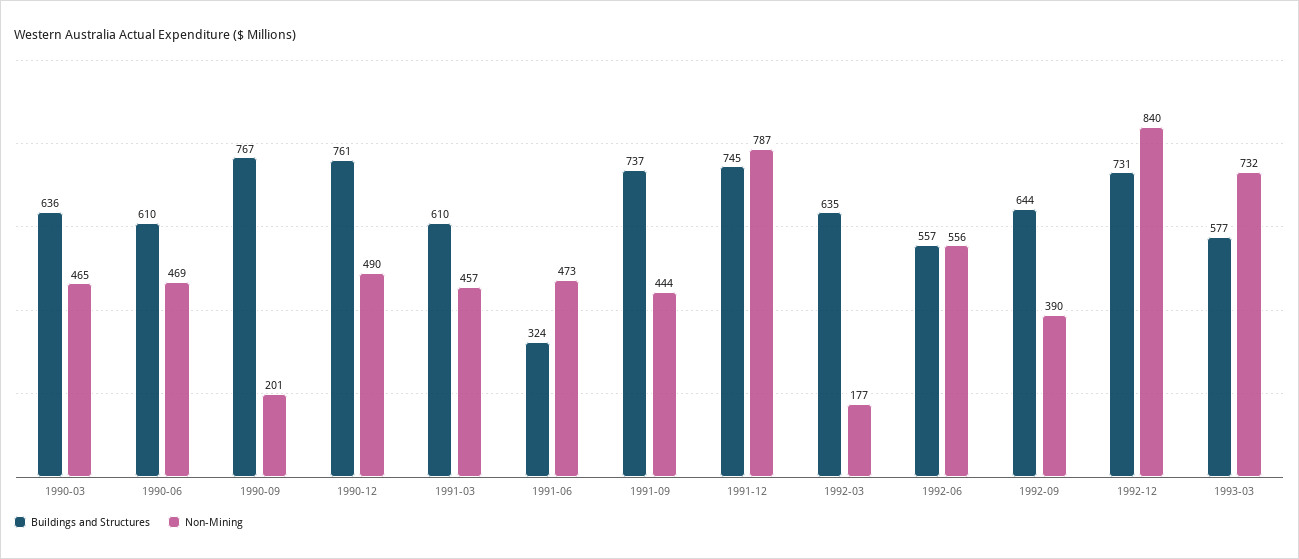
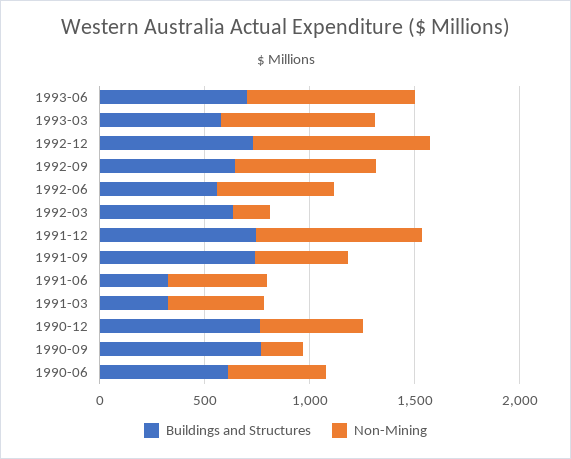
Buildings and Structures, 1990-03: 636 -> none
Non-Mining, 1990-03: 465 -> none
Buildings and Structures, 1991-03: 610 -> 300
Non-Mining, 1992-09: 390 -> 700
Buildings and Structures, 1993-06: none -> 700
Non-Mining, 1993-06: none -> 800

